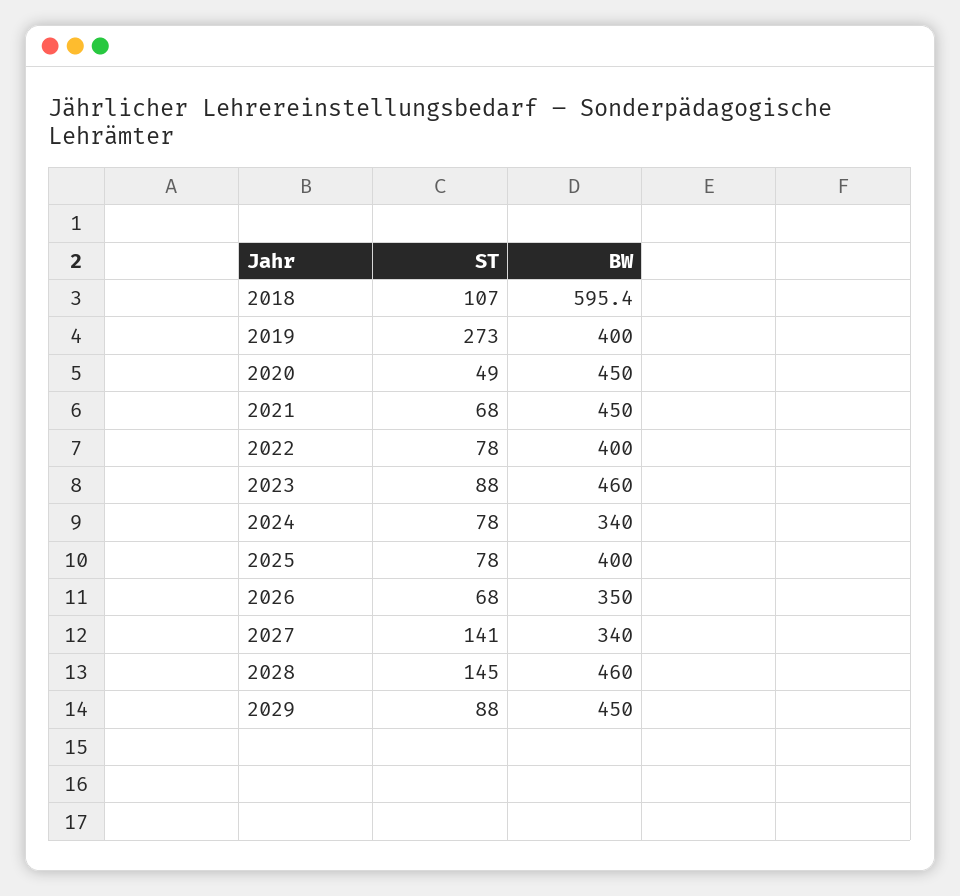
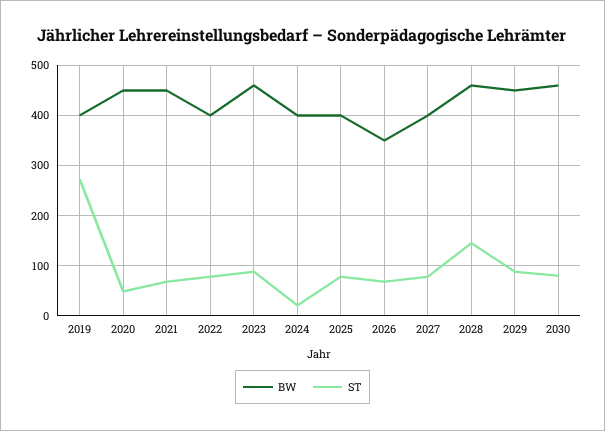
ST, 2018: 107 -> none
BW, 2018: 595.4 -> none
ST, 2024: 78 -> 20
BW, 2024: 340 -> 400
ST, 2027: 141 -> 80
BW, 2027: 340 -> 400
BW, 2030: none -> 460
ST, 2030: none -> 80

